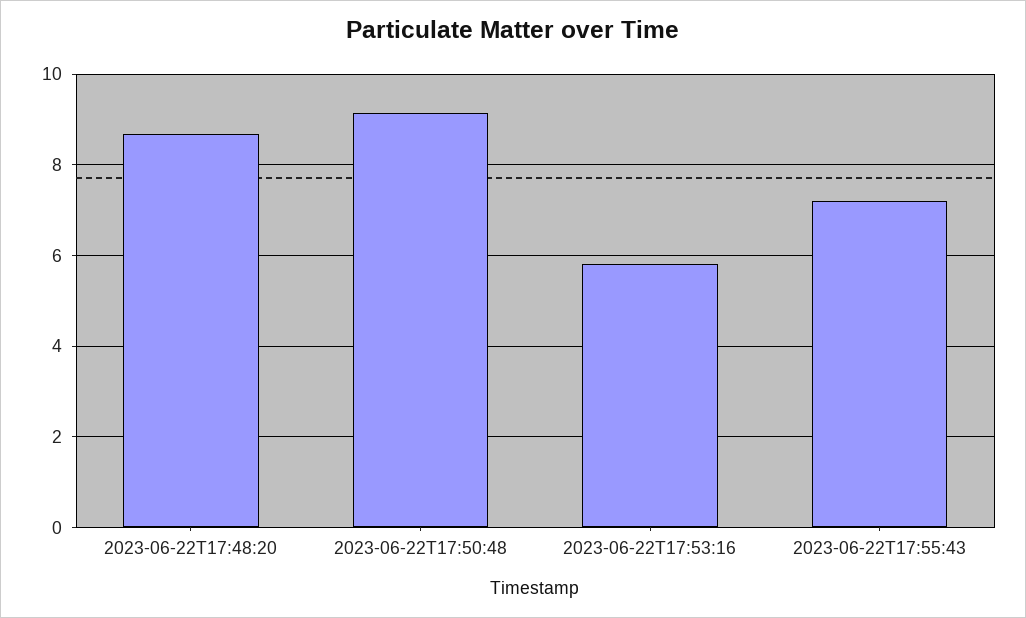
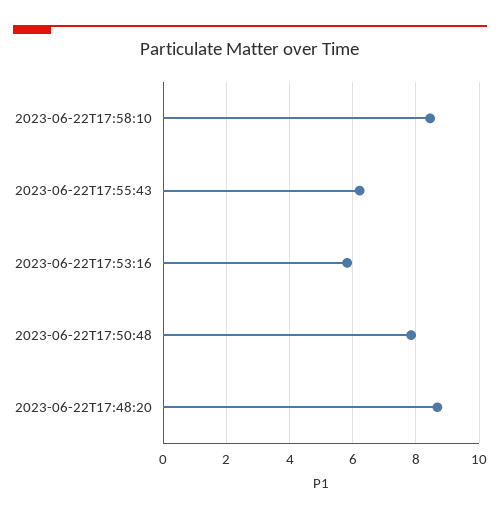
2023-06-22T17:50:48: 9.2 -> 7.8
2023-06-22T17:55:43: 7.2 -> 6.2
2023-06-22T17:58:10: none -> 8.4

